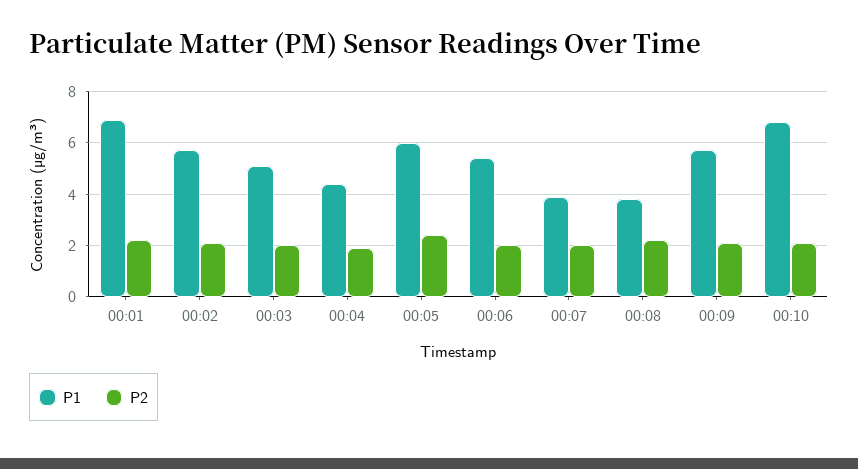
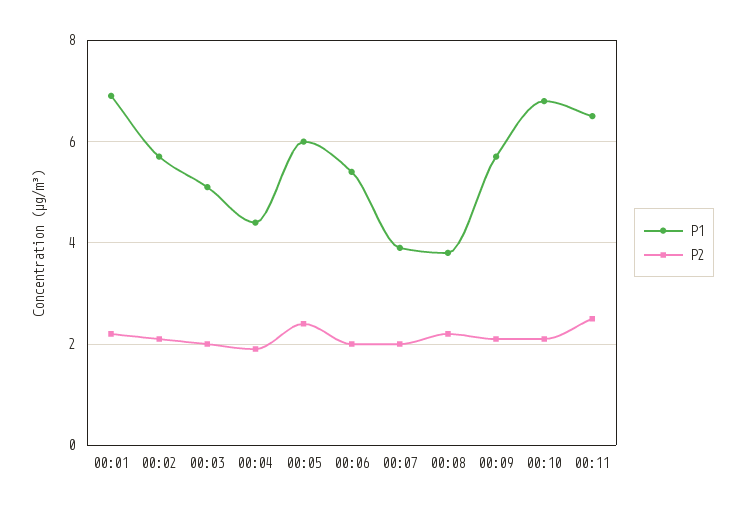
P1, 00:11: none -> 6.5
P2, 00:11: none -> 2.5

